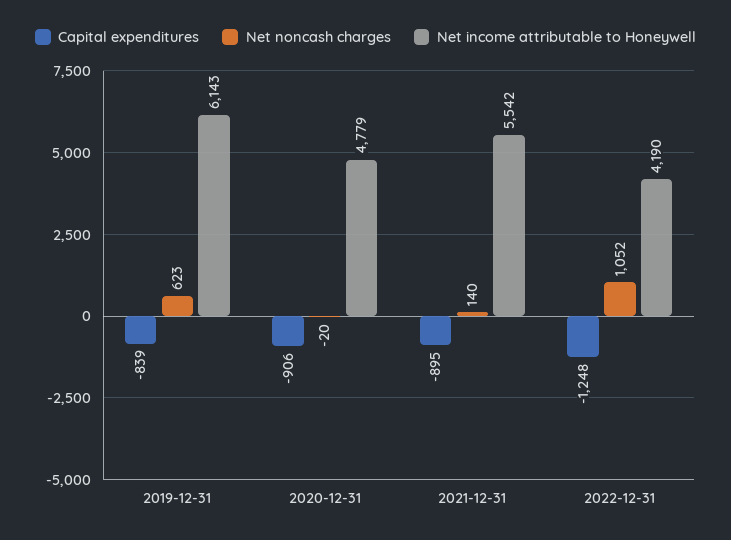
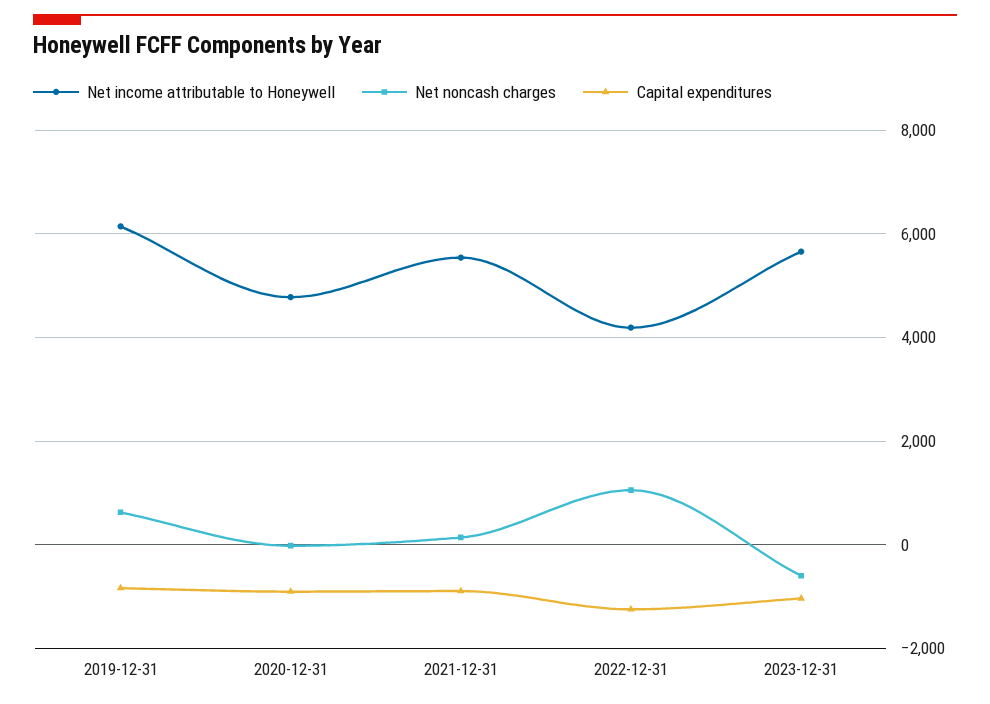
Net income attributable to Honeywell, 2023-12-31: none -> 5600
Net noncash charges, 2023-12-31: none -> -600
Capital expenditures, 2023-12-31: none -> -1000

